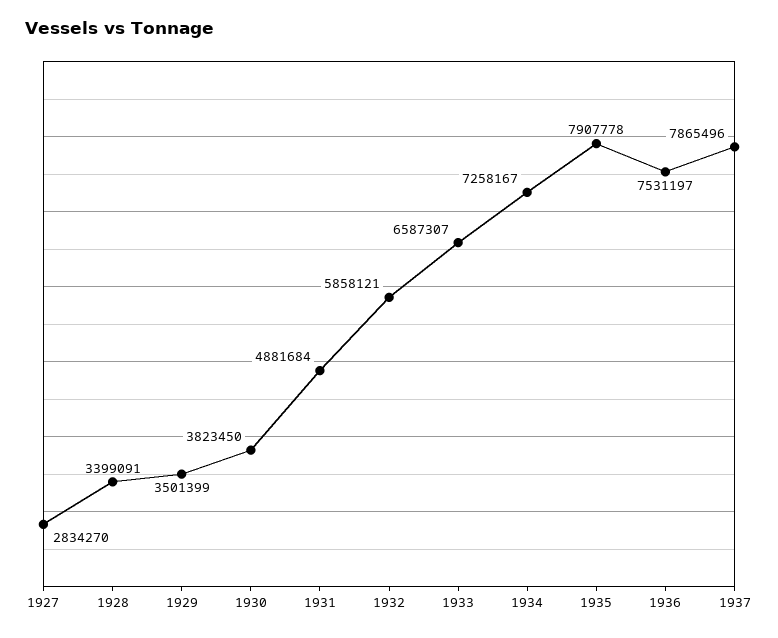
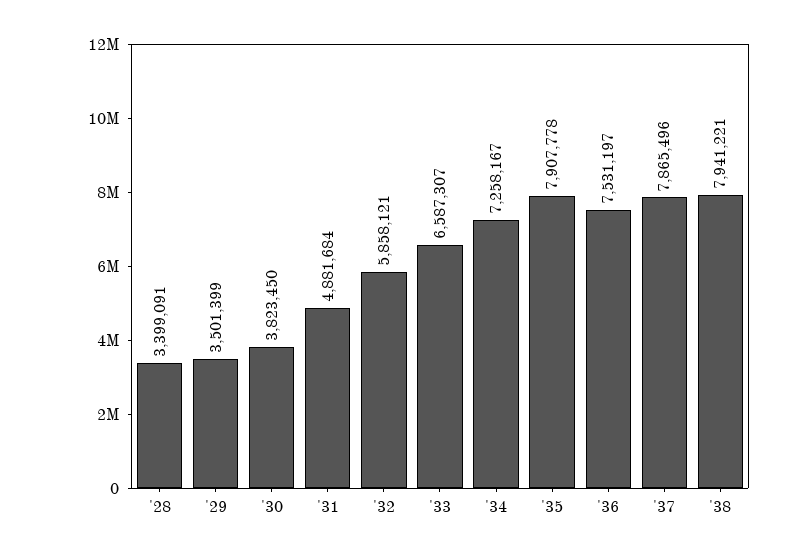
1927: 2834270 -> none
'38: none -> 7941221

